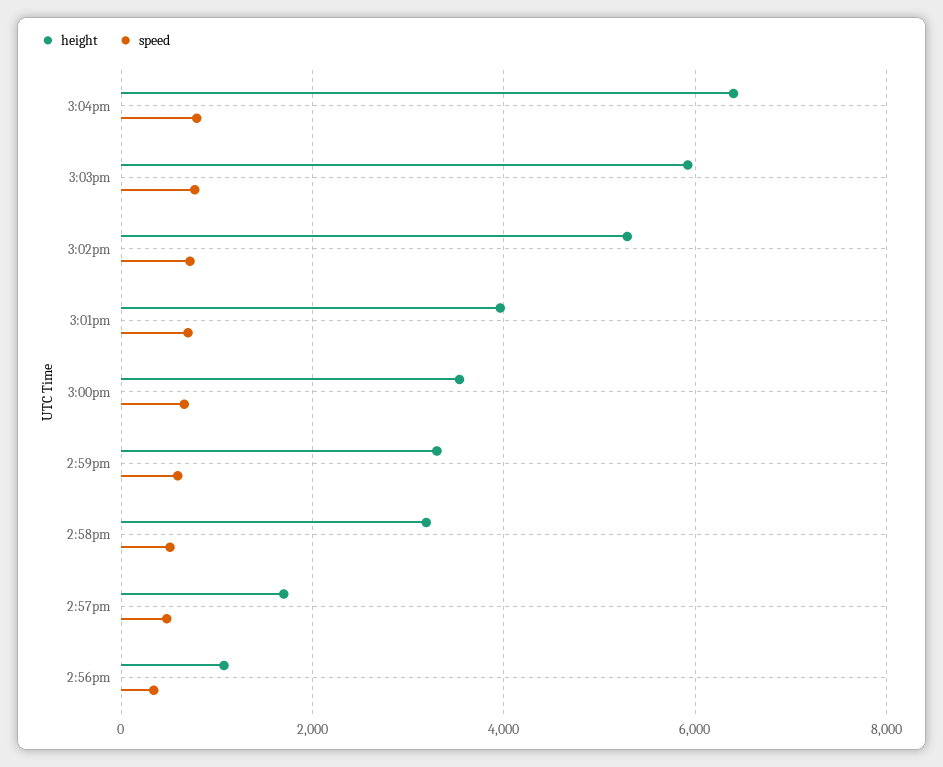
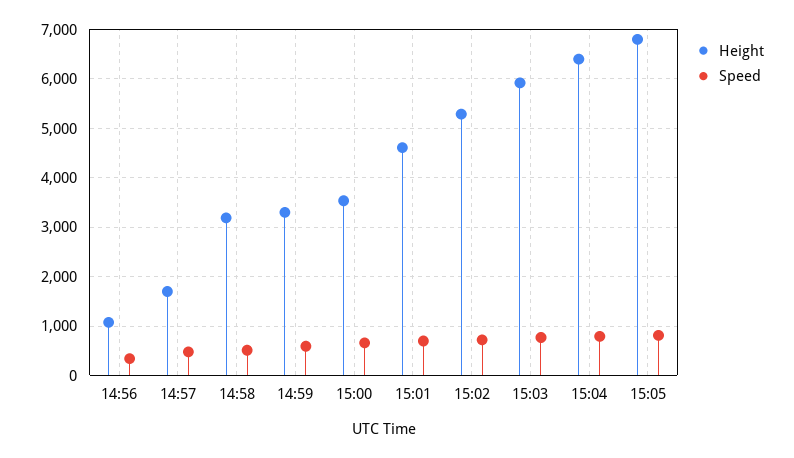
height, 3:01pm: 4000 -> 4600
height, 15:05: none -> 6800
speed, 15:05: none -> 800

